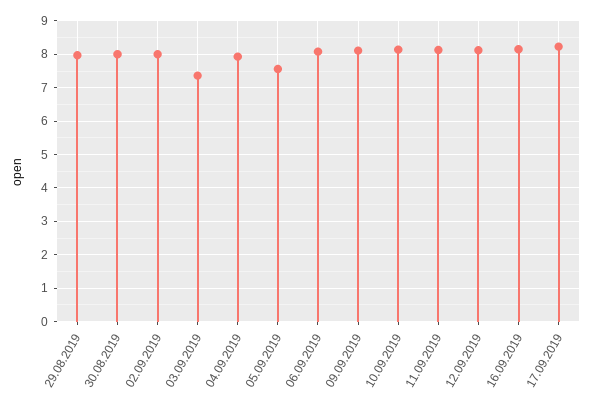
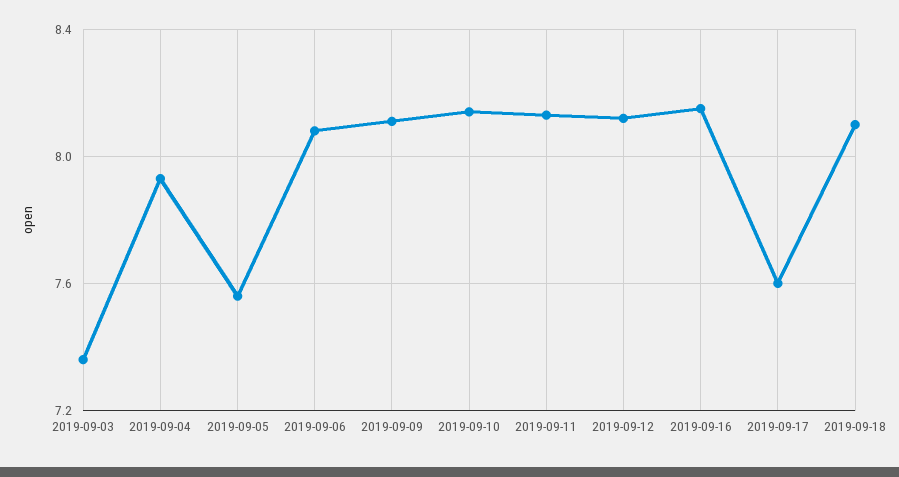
29.08.2019: 8 -> none
30.08.2019: 8 -> none
02.09.2019: 8 -> none
17.09.2019: 8.2 -> 7.6
2019-09-18: none -> 8.1

